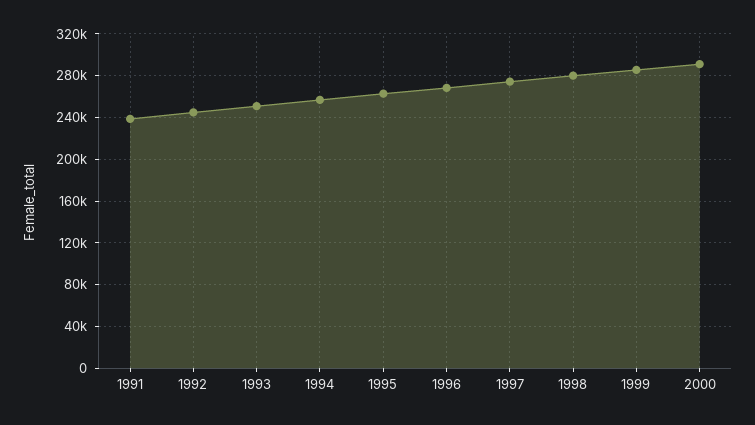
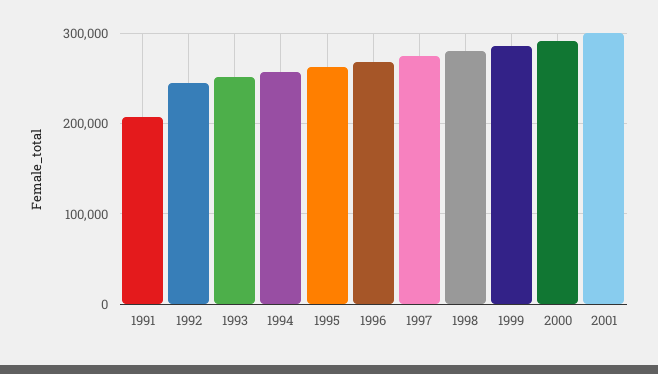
1991: 240000 -> 210000
2001: none -> 300000

